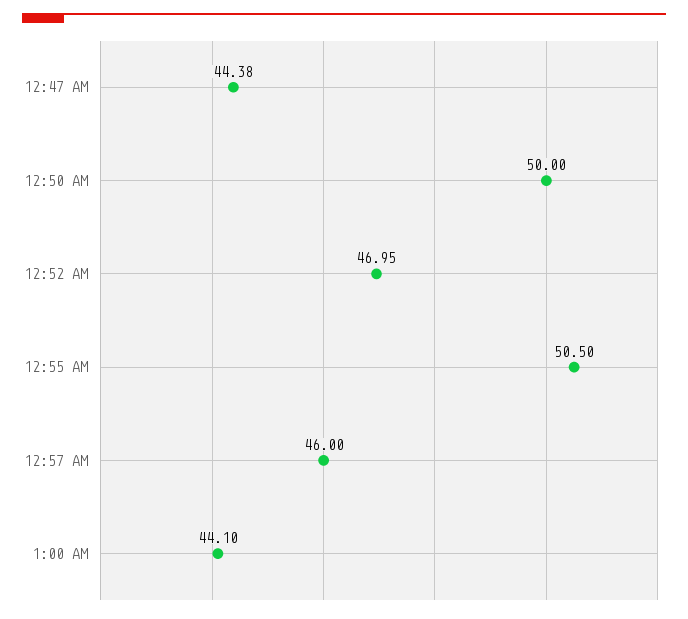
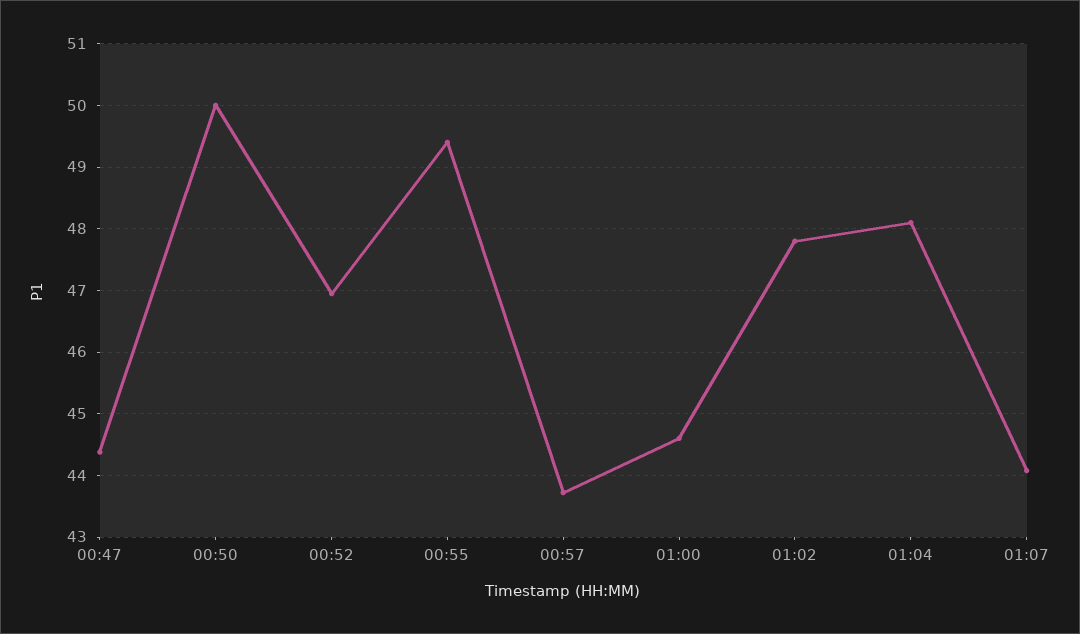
12:55 AM: 50.5 -> 49.4
12:57 AM: 46 -> 43.7
1:00 AM: 44.1 -> 44.6
01:02: none -> 47.8
01:04: none -> 48.1
01:07: none -> 44.1

